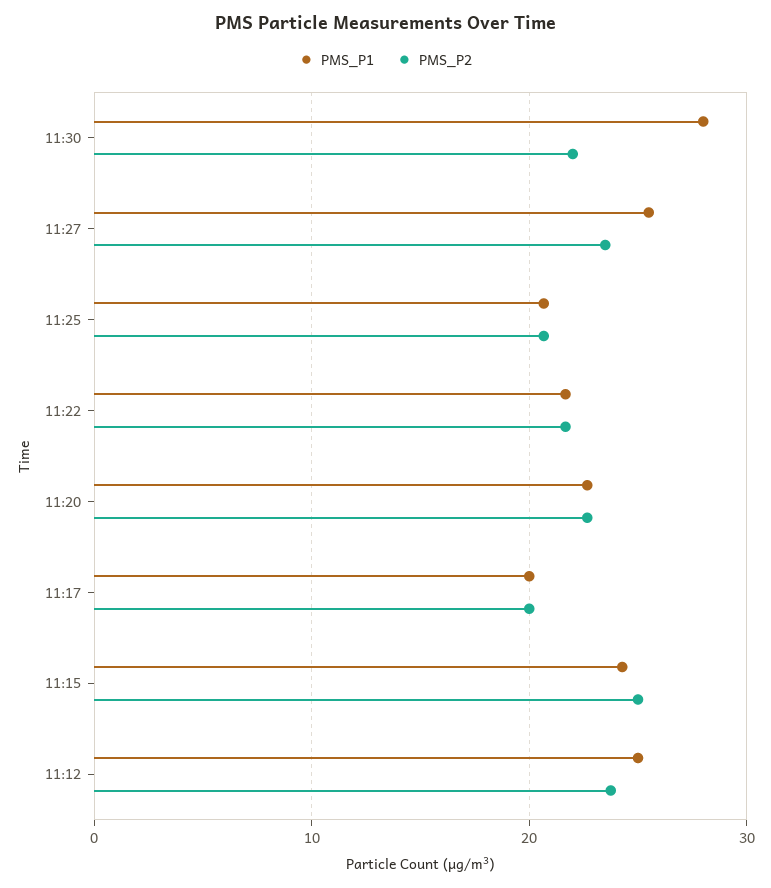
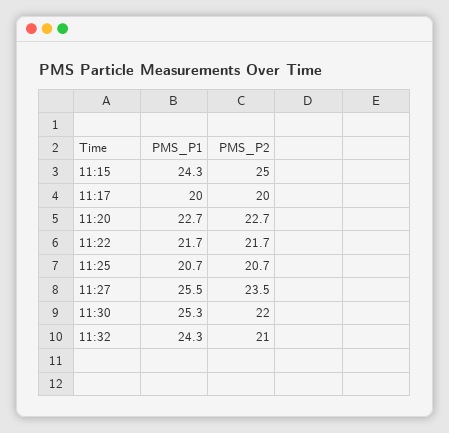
PMS_P1, 11:30: 28 -> 25.3
PMS_P1, 11:12: 25 -> none
PMS_P2, 11:12: 24 -> none
PMS_P1, 11:32: none -> 24.3
PMS_P2, 11:32: none -> 21

